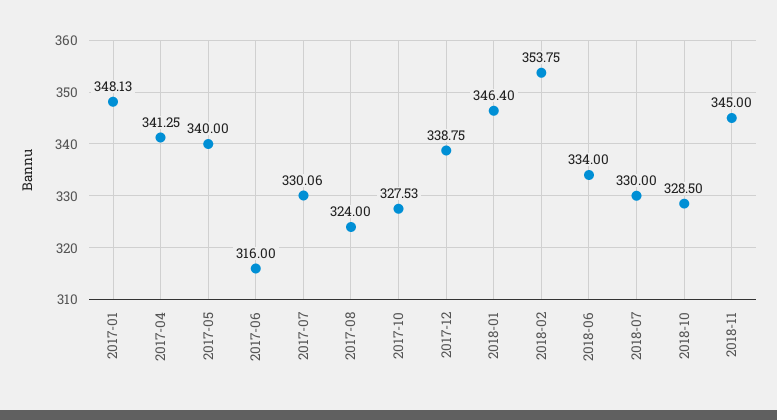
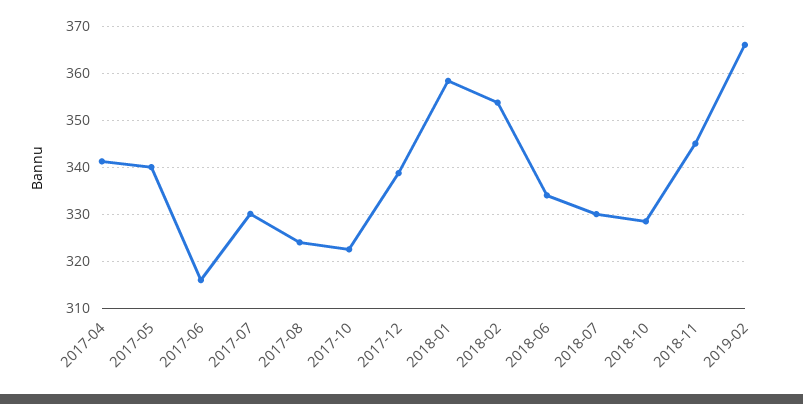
2017-01: 348.13 -> none
2017-10: 327.53 -> 322
2018-01: 346.4 -> 358
2019-02: none -> 366

